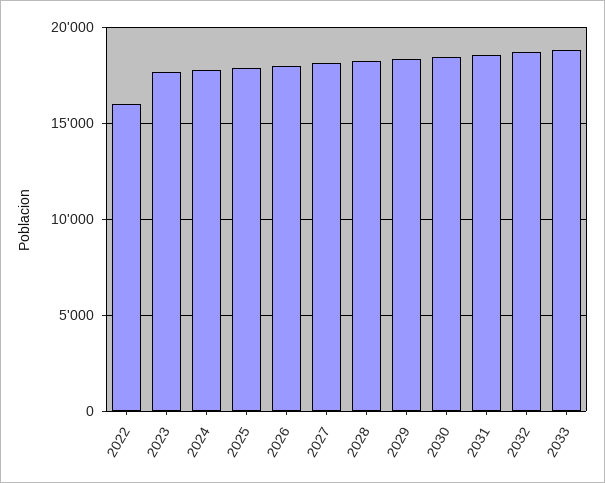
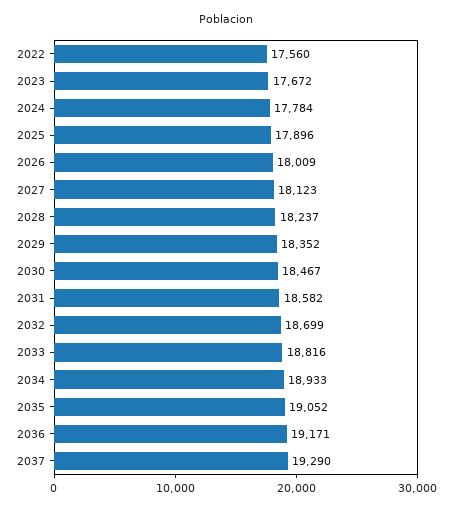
2022: 16000 -> 17560
2034: none -> 18933
2035: none -> 19052
2036: none -> 19171
2037: none -> 19290

